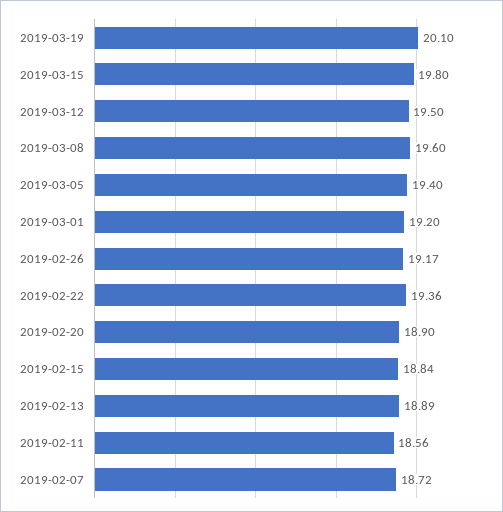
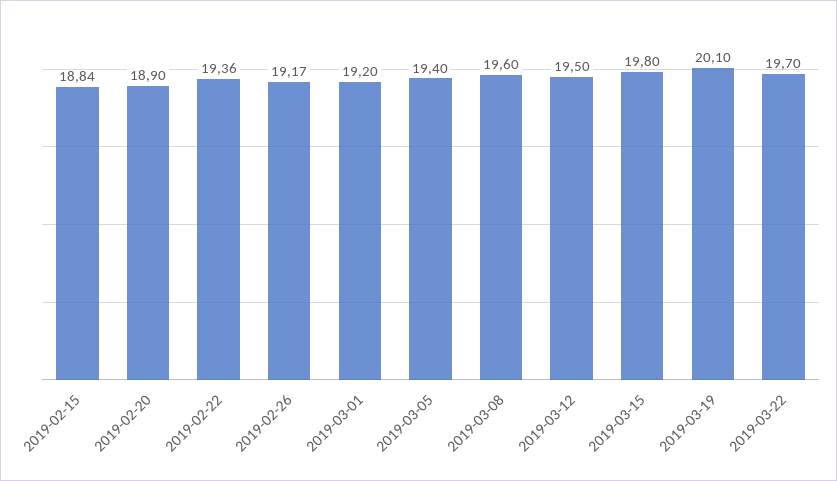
2019-02-13: 18.89 -> none
2019-02-11: 18.56 -> none
2019-02-07: 18.72 -> none
2019-03-22: none -> 19.7

